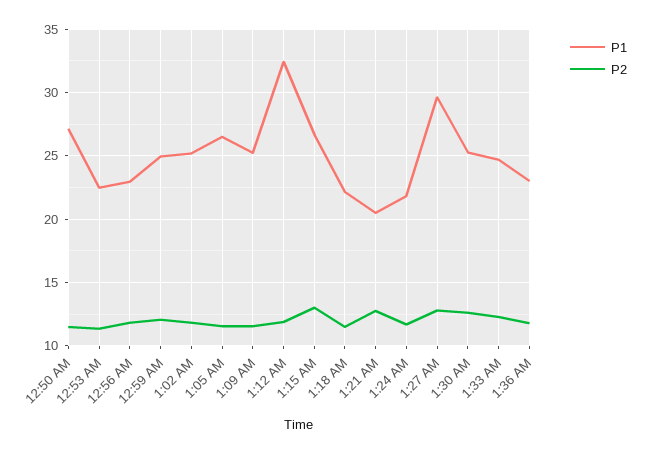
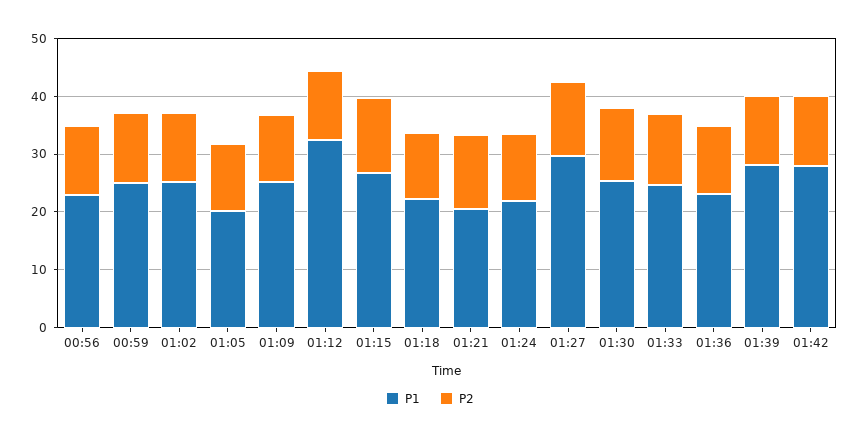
P1, 12:50 AM: 27 -> none
P2, 12:50 AM: 11.5 -> none
P1, 12:53 AM: 22.5 -> none
P2, 12:53 AM: 11.5 -> none
P1, 1:05 AM: 26.5 -> 20
P1, 01:39: none -> 28
P2, 01:39: none -> 12
P1, 01:42: none -> 28
P2, 01:42: none -> 12

